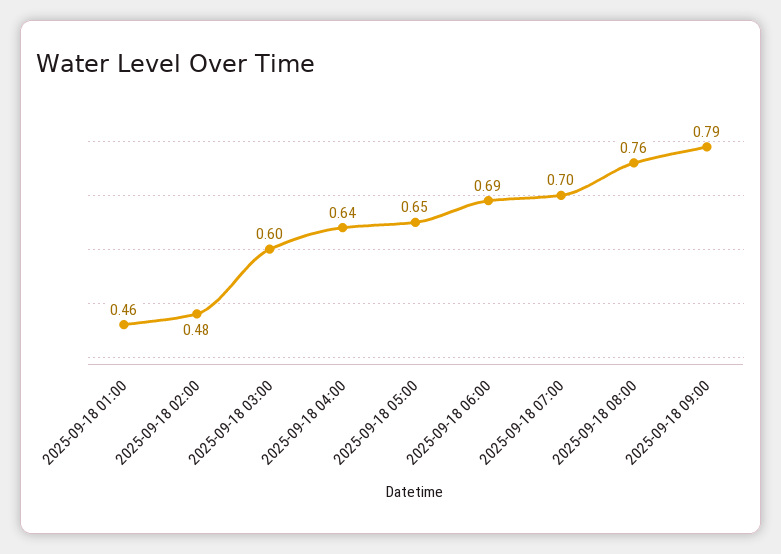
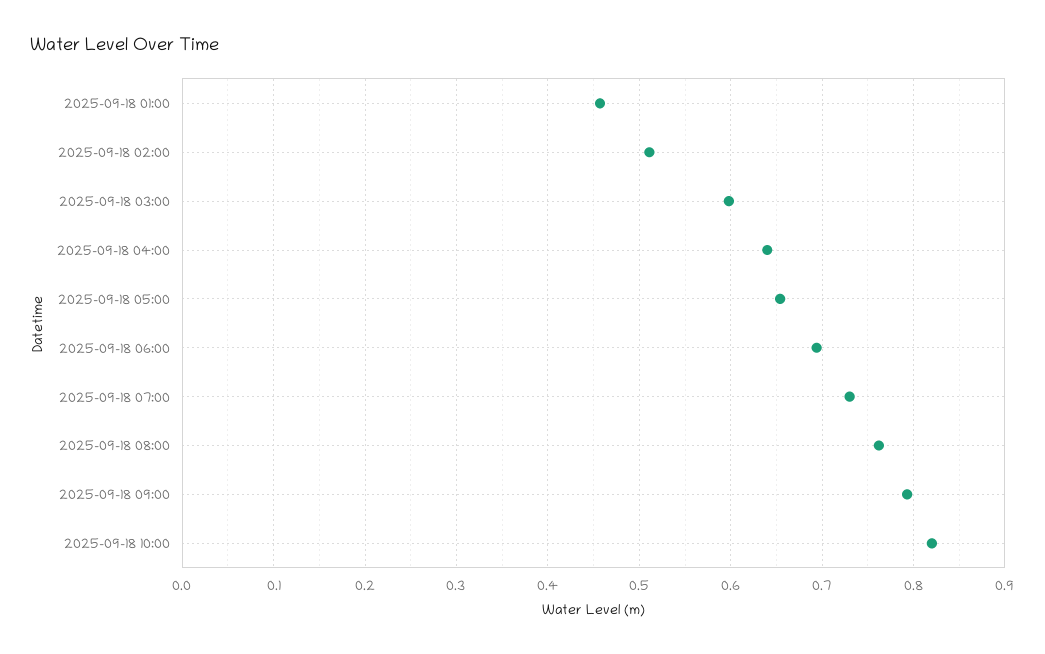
2025-09-18 02:00: 0.48 -> 0.51
2025-09-18 07:00: 0.7 -> 0.73
2025-09-18 10:00: none -> 0.82

